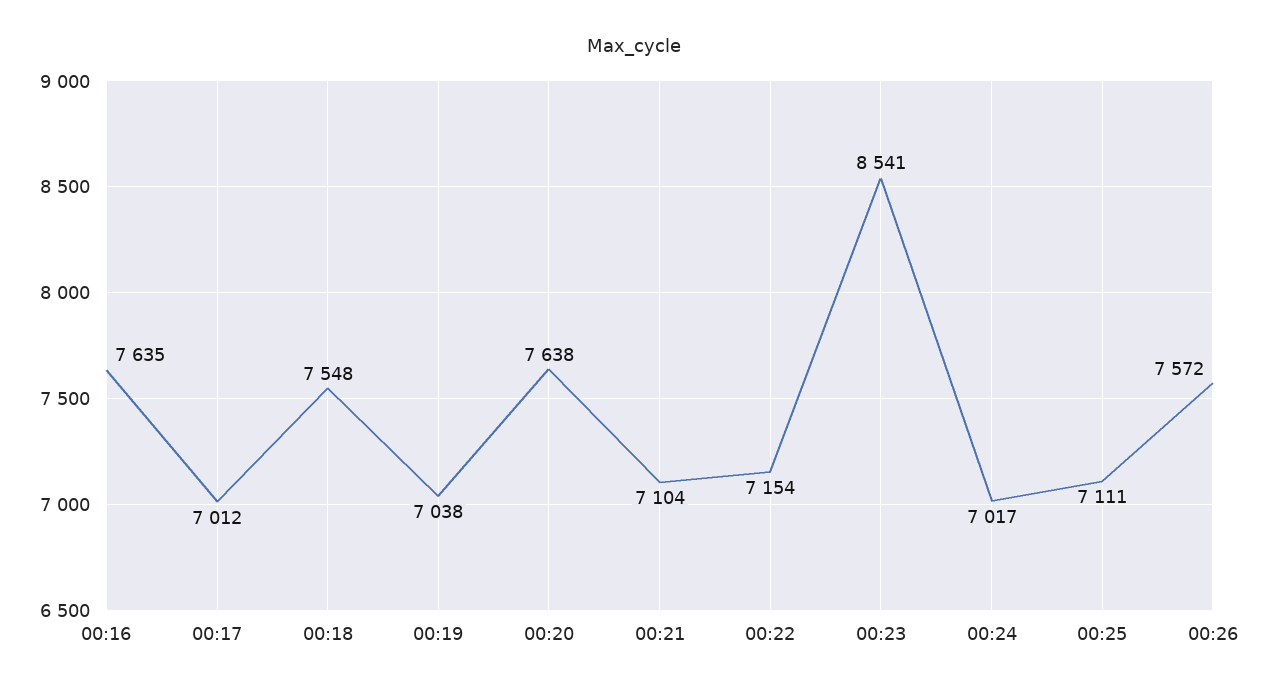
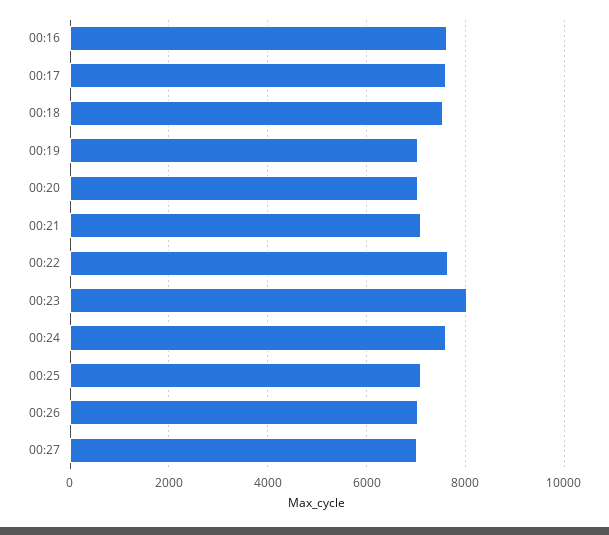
00:17: 7012 -> 7600
00:20: 7638 -> 7000
00:22: 7154 -> 7600
00:23: 8541 -> 8000
00:24: 7017 -> 7600
00:26: 7572 -> 7000
00:27: none -> 7000

